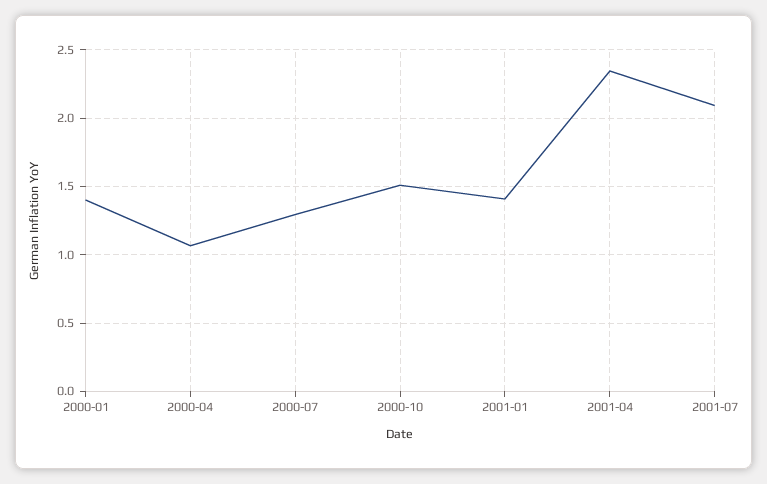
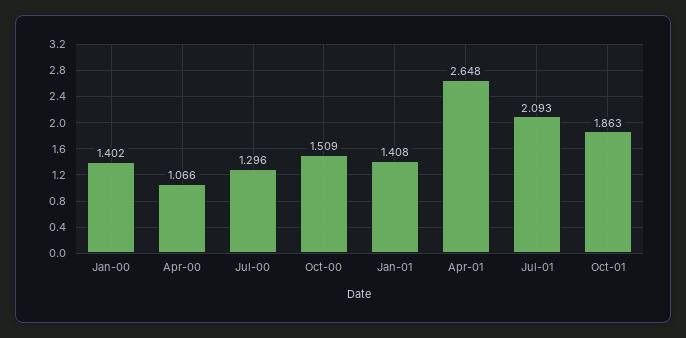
2001-04: 2.35 -> 2.648
Oct-01: none -> 1.863

